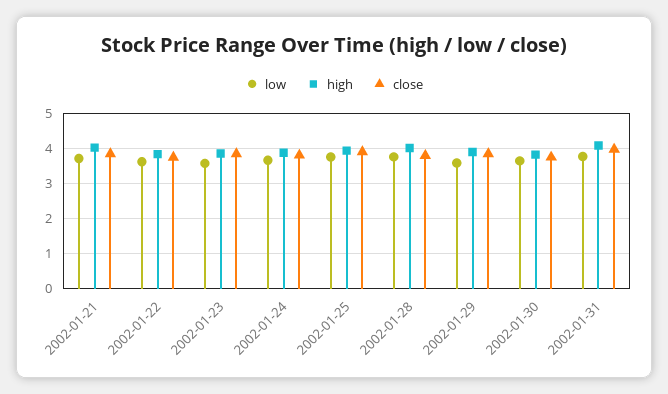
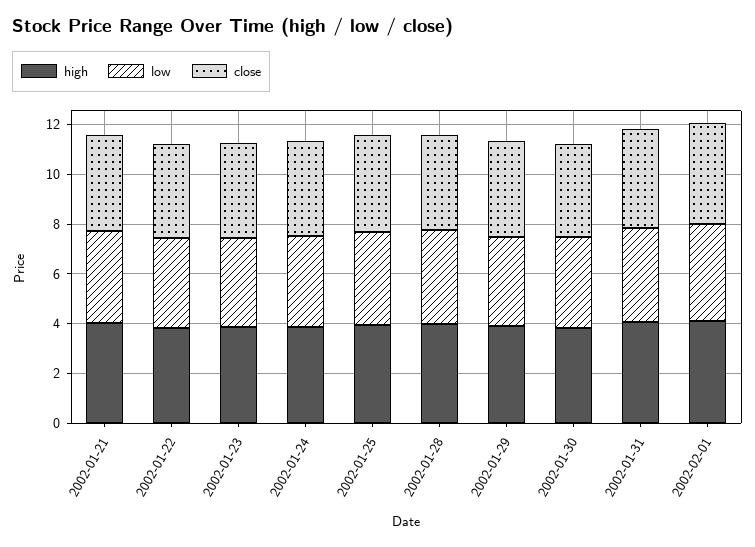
high, 2002-02-01: none -> 4
low, 2002-02-01: none -> 4
close, 2002-02-01: none -> 4

